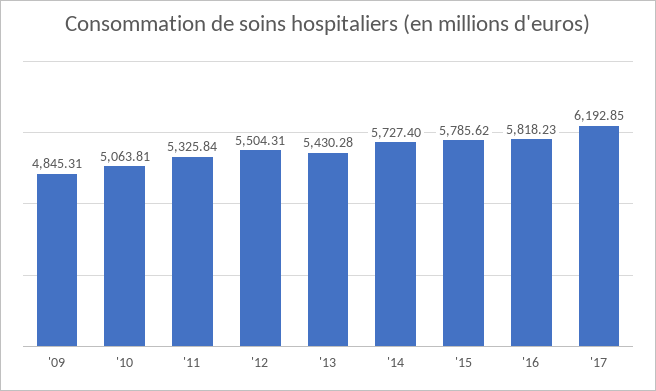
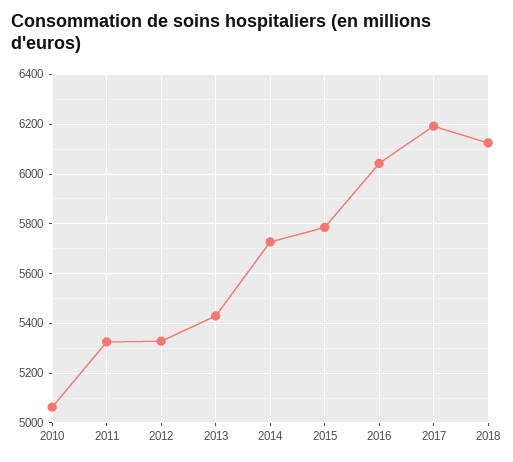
'09: 4845.31 -> none
'12: 5504.31 -> 5325
'16: 5818.23 -> 6050
2018: none -> 6125

